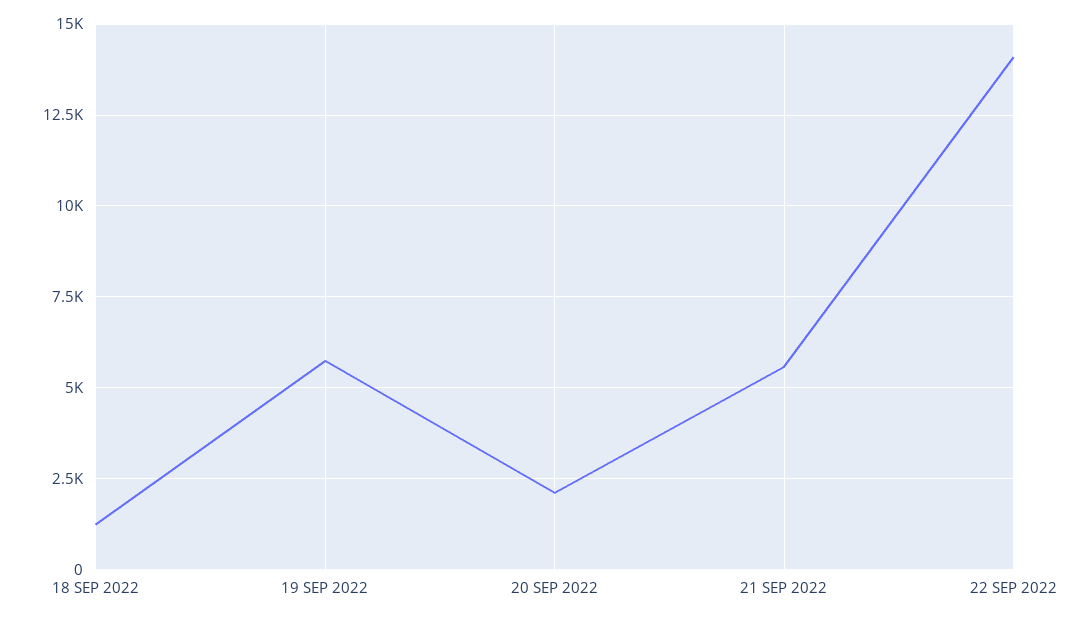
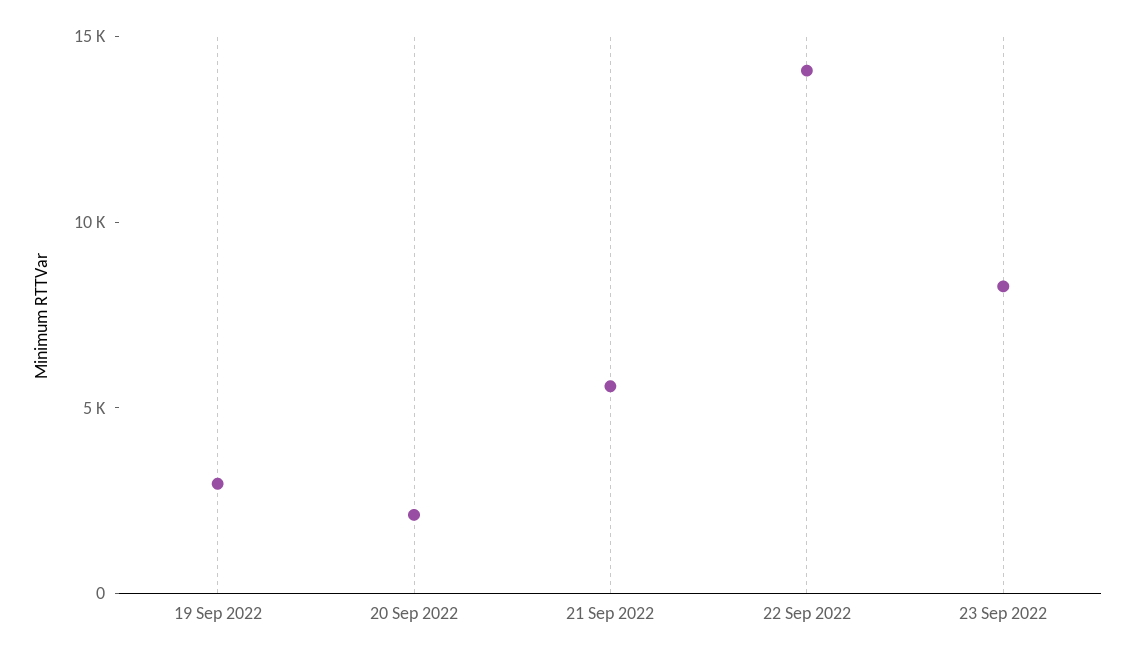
18 SEP 2022: 1250 -> none
19 SEP 2022: 5750 -> 3000
23 Sep 2022: none -> 8000

